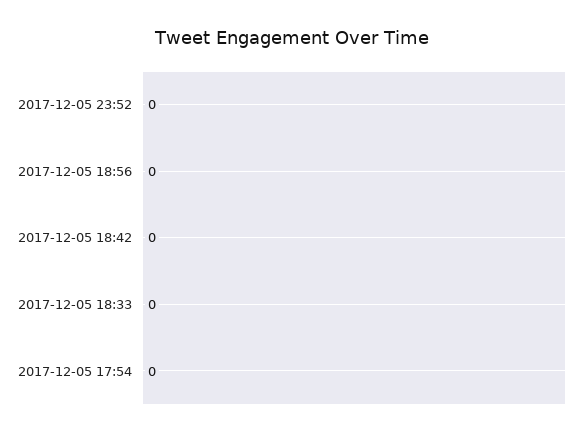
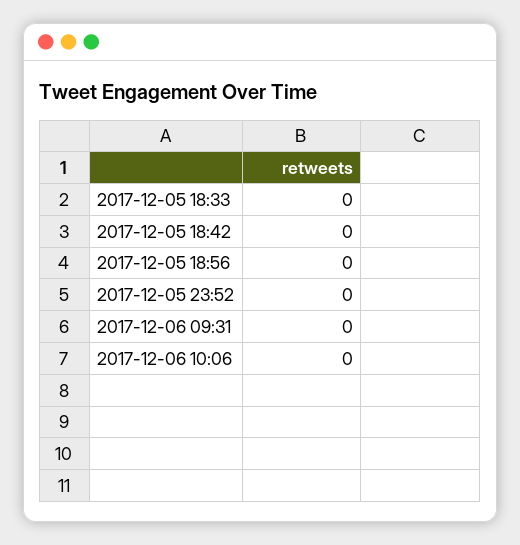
2017-12-05 17:54: 0 -> none
2017-12-06 09:31: none -> 0
2017-12-06 10:06: none -> 0

